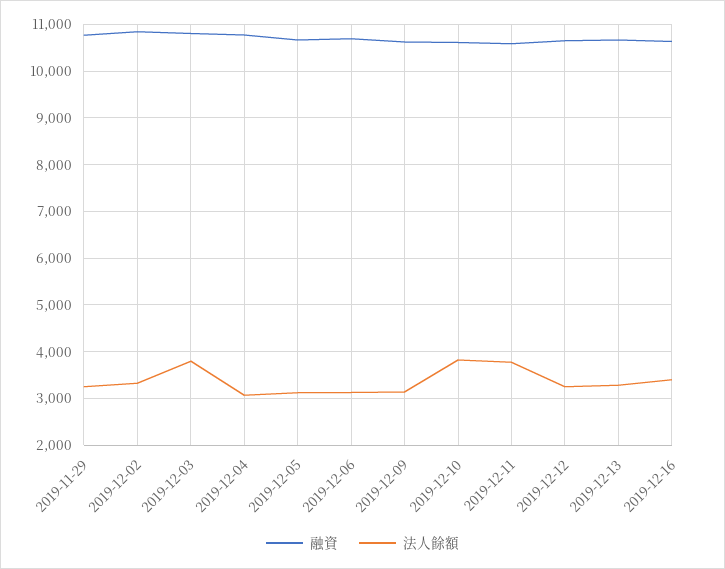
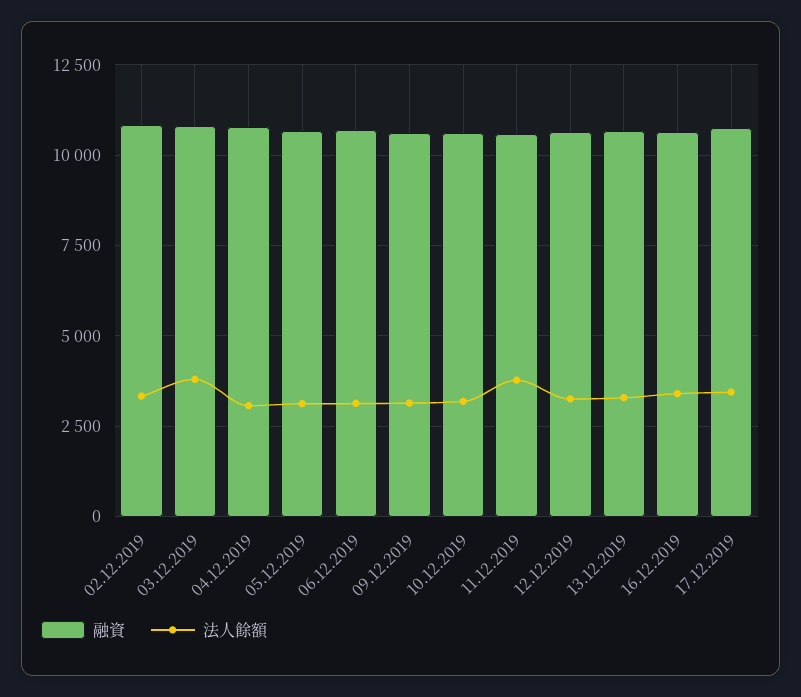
融資, 2019-11-29: 10800 -> none
法人餘額, 2019-11-29: 3200 -> none
法人餘額, 2019-12-10: 3800 -> 3250
融資, 17.12.2019: none -> 10750
法人餘額, 17.12.2019: none -> 3500

